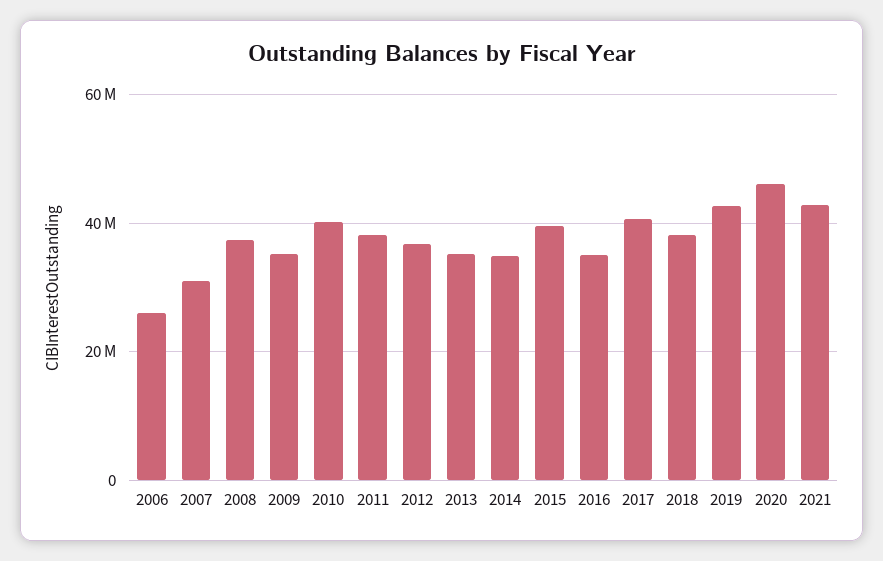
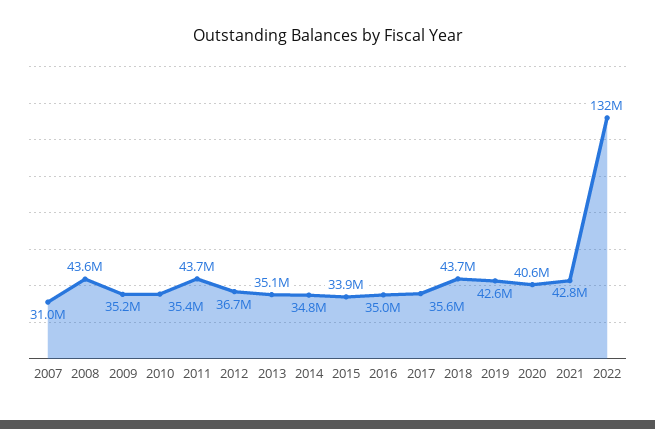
2006: 26000000 -> none
2008: 38000000 -> 43600000
2010: 40000000 -> 35400000
2011: 38000000 -> 43700000
2015: 40000000 -> 33900000
2017: 40000000 -> 35600000
2018: 38000000 -> 43700000
2020: 46000000 -> 40600000
2022: none -> 132000000

